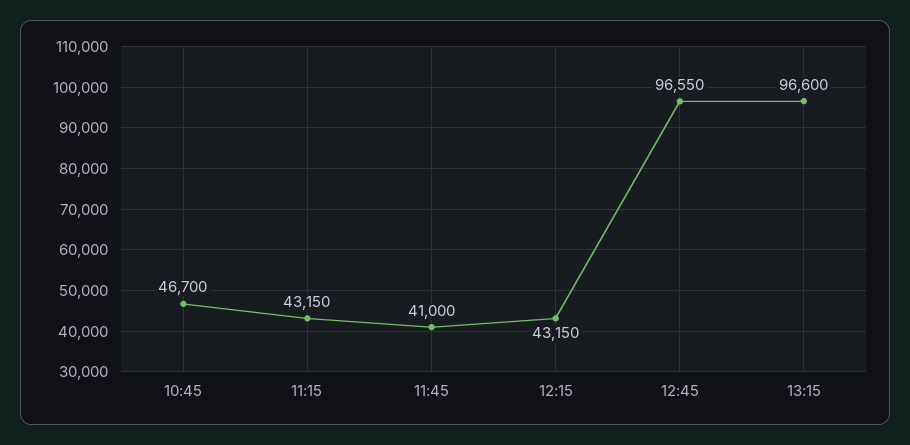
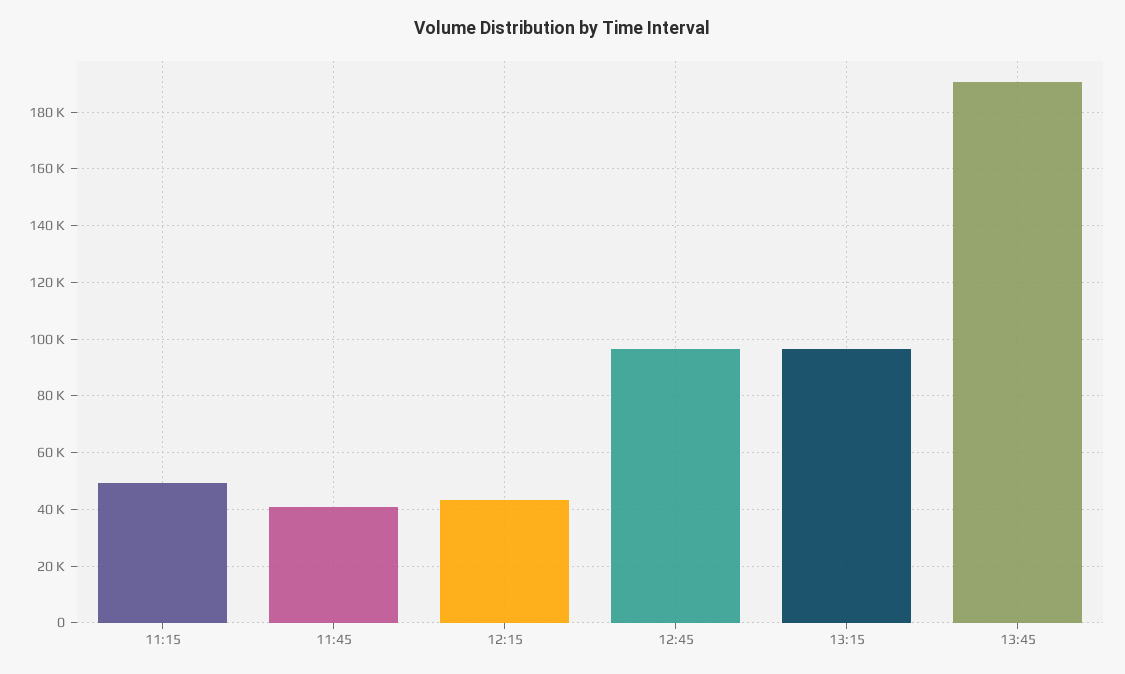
10:45: 46700 -> none
11:15: 43150 -> 50000
13:45: none -> 190000

